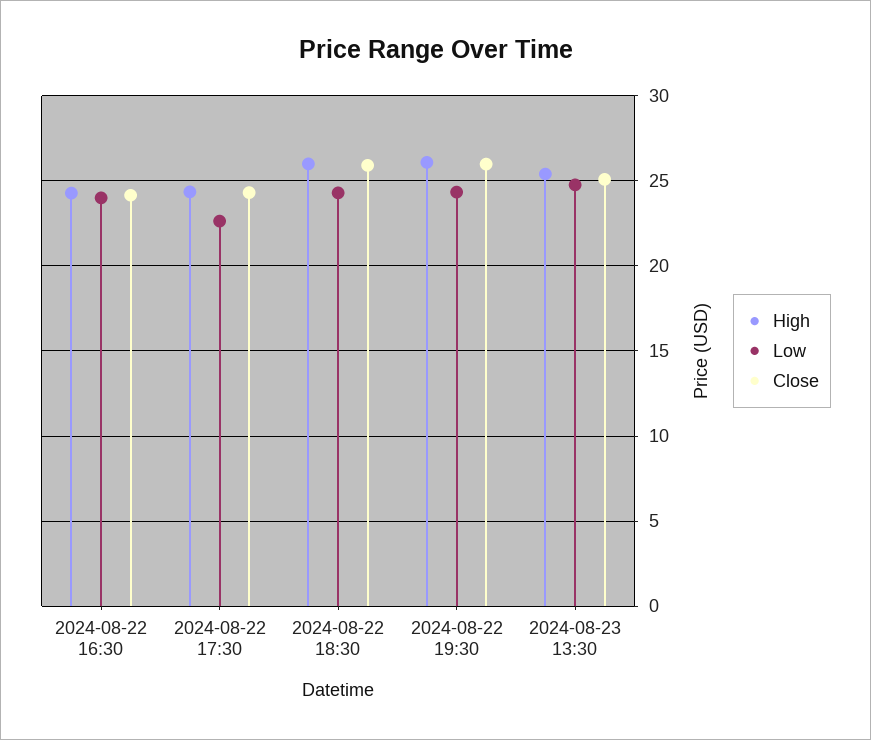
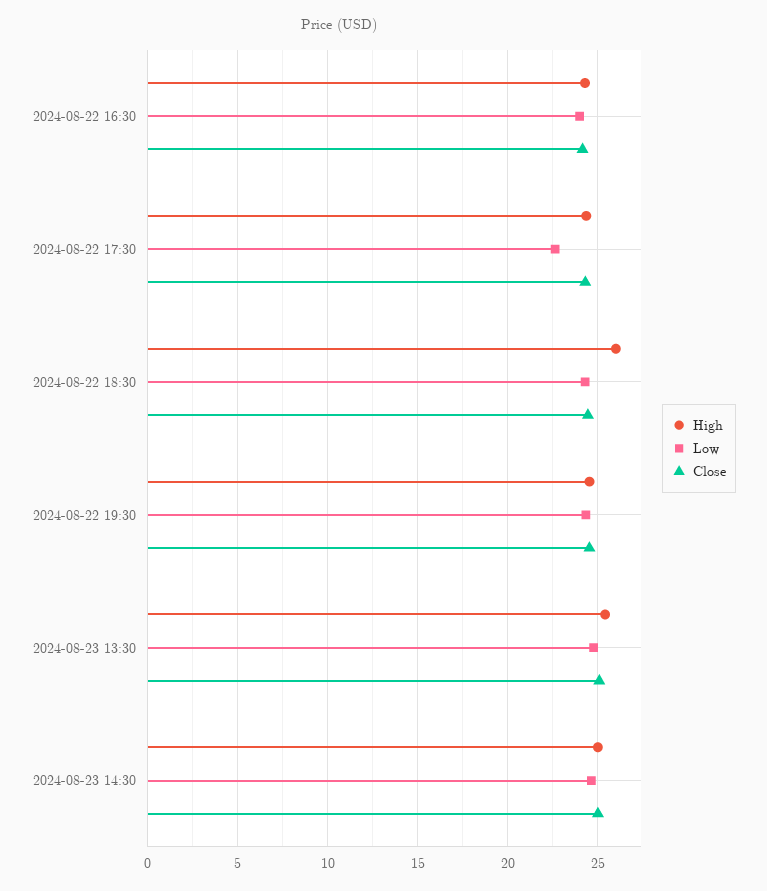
Close, 2024-08-22 18:30: 26 -> 24.5
High, 2024-08-22 19:30: 26 -> 24.5
Close, 2024-08-22 19:30: 26 -> 24.5
High, 2024-08-23 14:30: none -> 25
Low, 2024-08-23 14:30: none -> 24.5
Close, 2024-08-23 14:30: none -> 25

